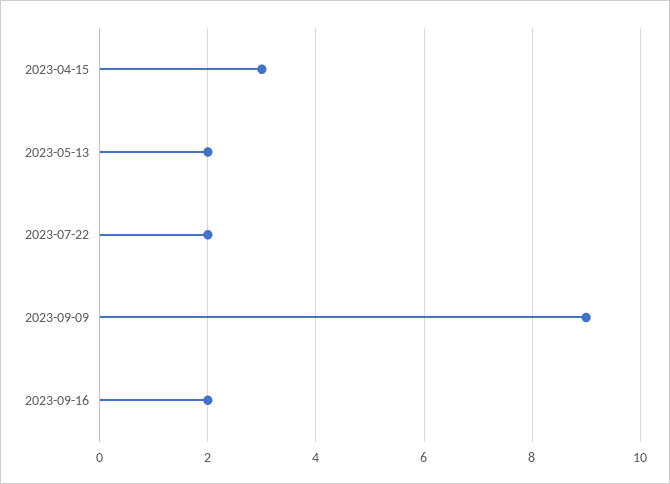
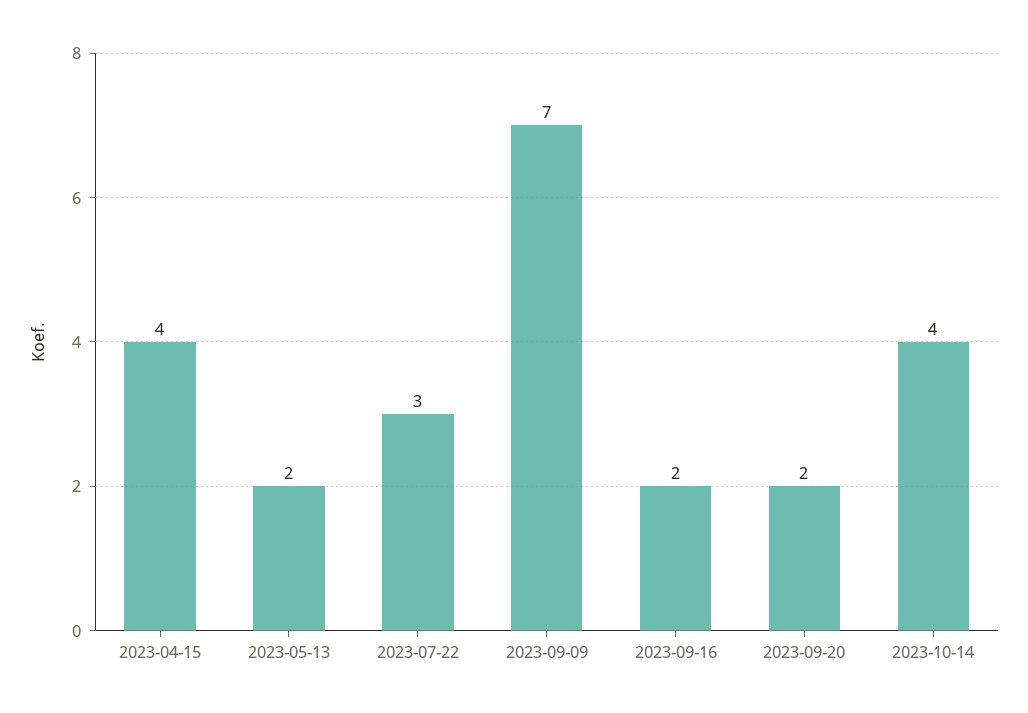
2023-04-15: 3 -> 4
2023-07-22: 2 -> 3
2023-09-09: 9 -> 7
2023-09-20: none -> 2
2023-10-14: none -> 4

